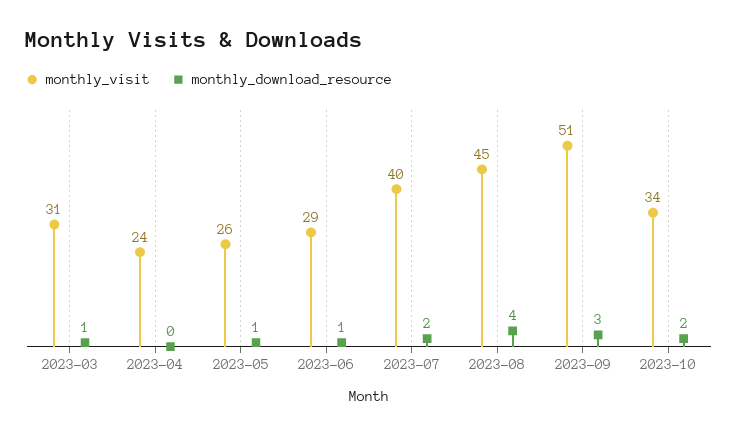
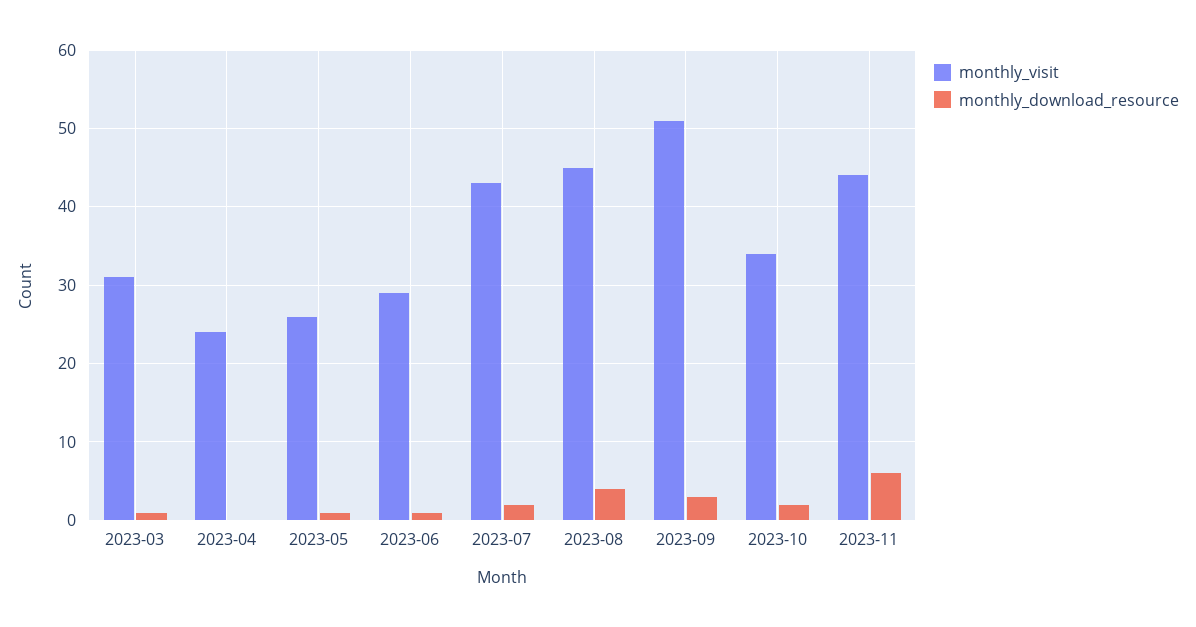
monthly_visit, 2023-07: 40 -> 43
monthly_visit, 2023-11: none -> 44
monthly_download_resource, 2023-11: none -> 6

